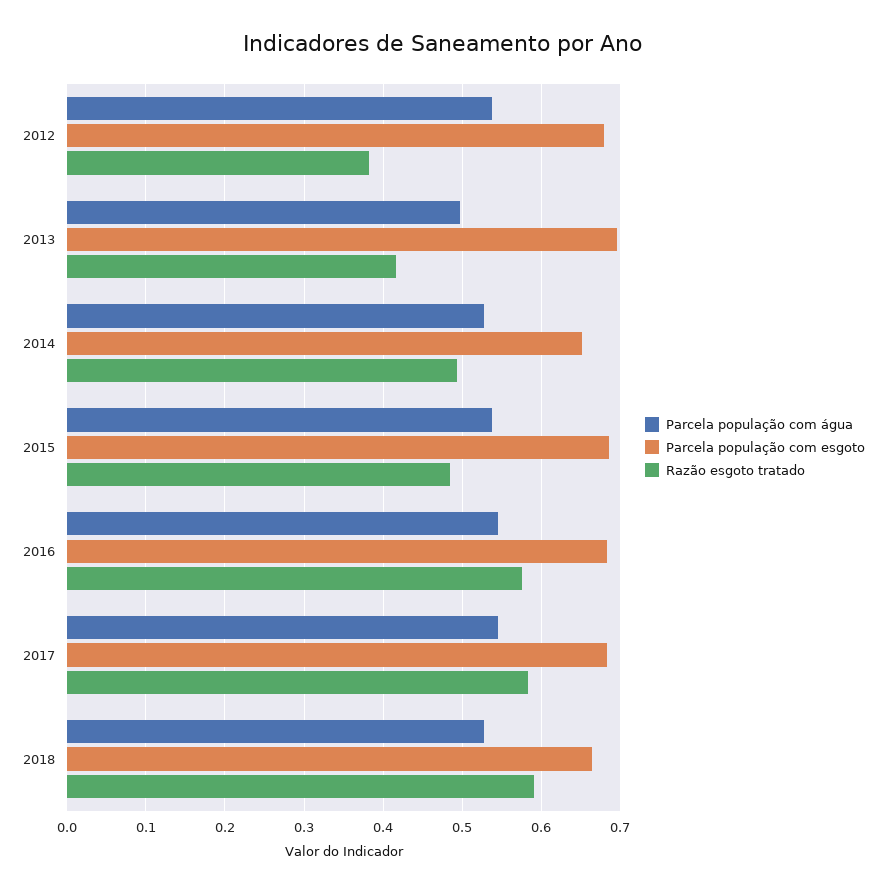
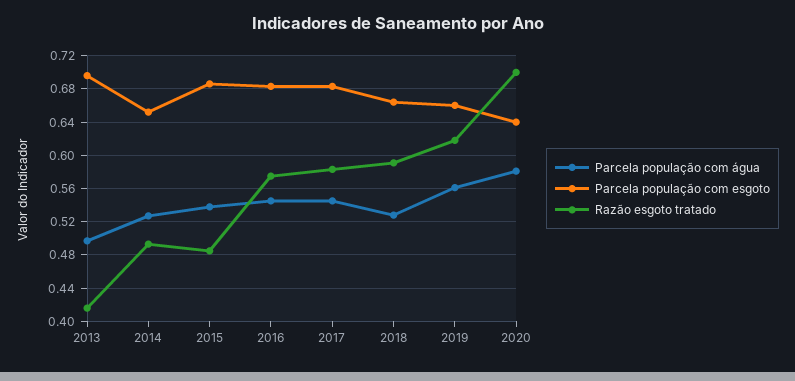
Parcela população com água, 2012: 0.54 -> none
Parcela população com esgoto, 2012: 0.68 -> none
Razão esgoto tratado, 2012: 0.38 -> none
Parcela população com água, 2019: none -> 0.56
Parcela população com esgoto, 2019: none -> 0.66
Razão esgoto tratado, 2019: none -> 0.62
Parcela população com água, 2020: none -> 0.58
Parcela população com esgoto, 2020: none -> 0.64
Razão esgoto tratado, 2020: none -> 0.7

